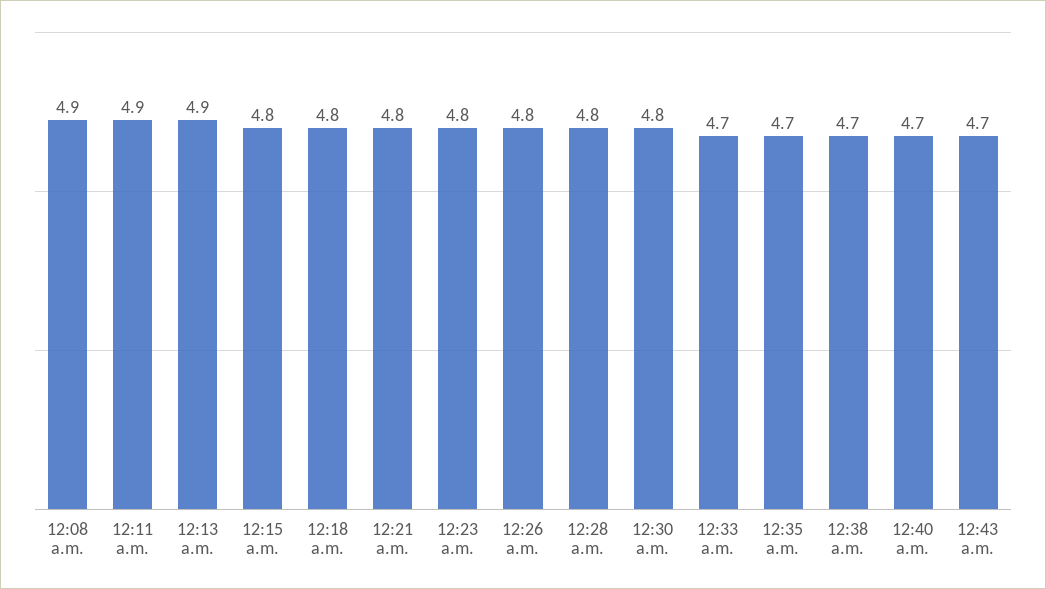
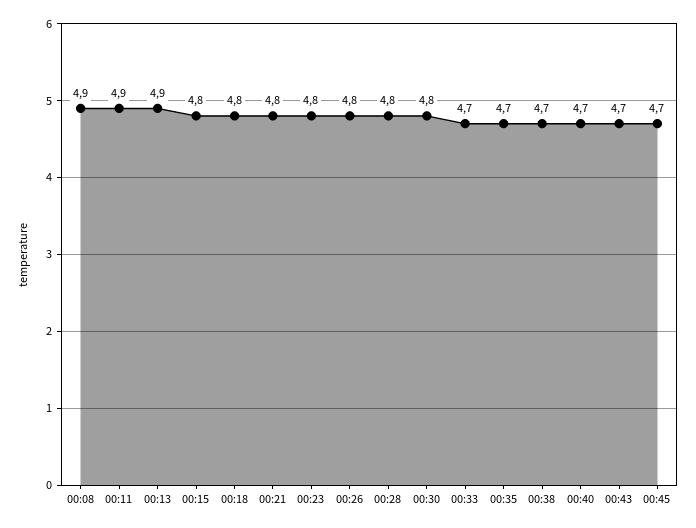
00:45: none -> 4.7

